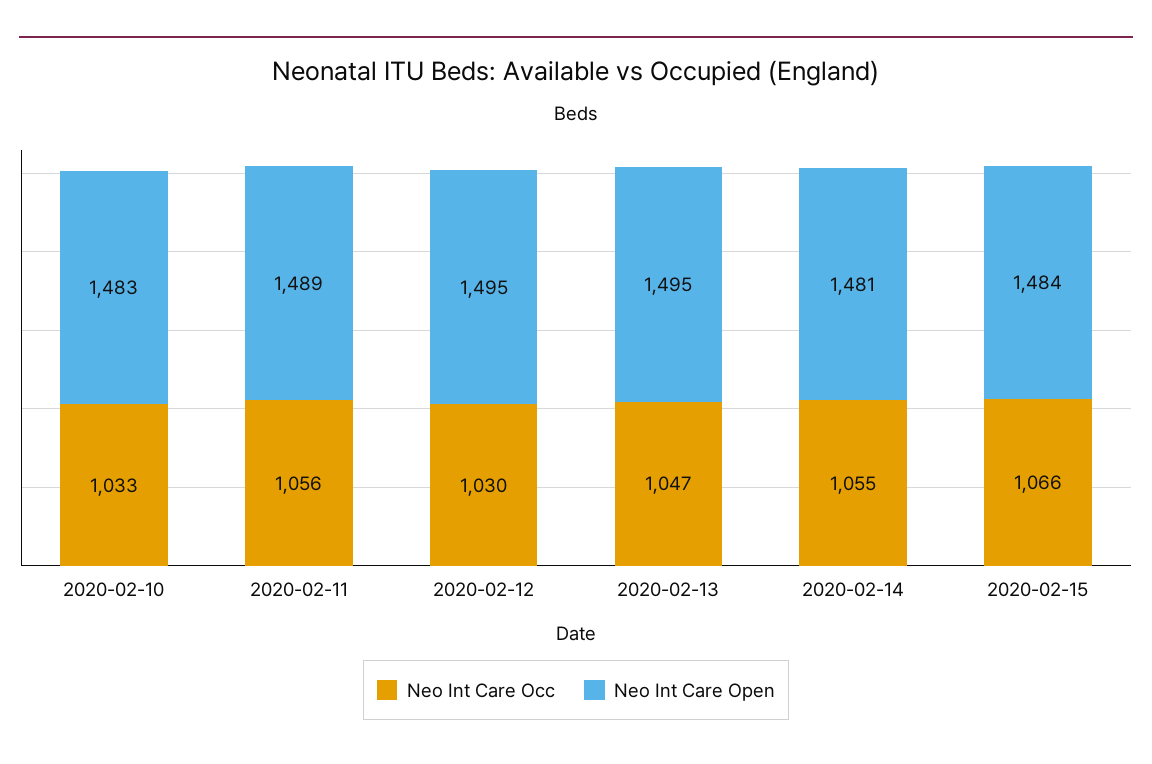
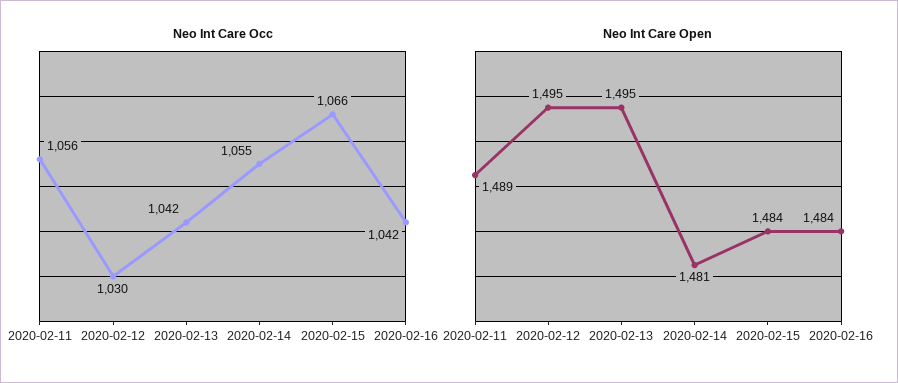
Neo Int Care Occ, 2020-02-10: 1033 -> none
Neo Int Care Open, 2020-02-10: 1483 -> none
Neo Int Care Occ, 2020-02-13: 1047 -> 1042
Neo Int Care Occ, 2020-02-16: none -> 1042
Neo Int Care Open, 2020-02-16: none -> 1484

